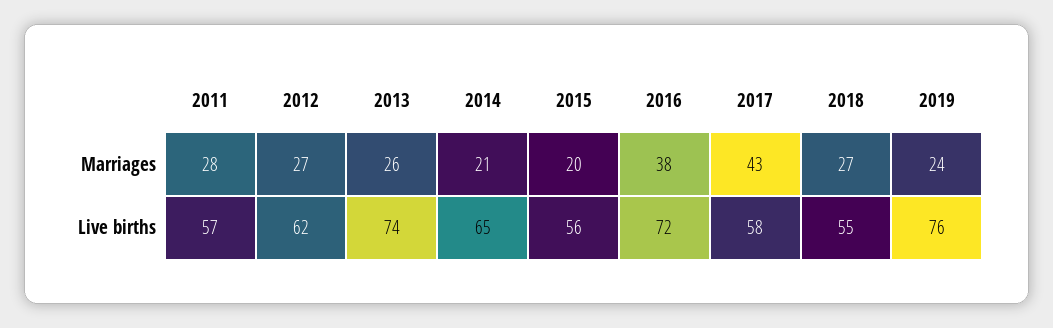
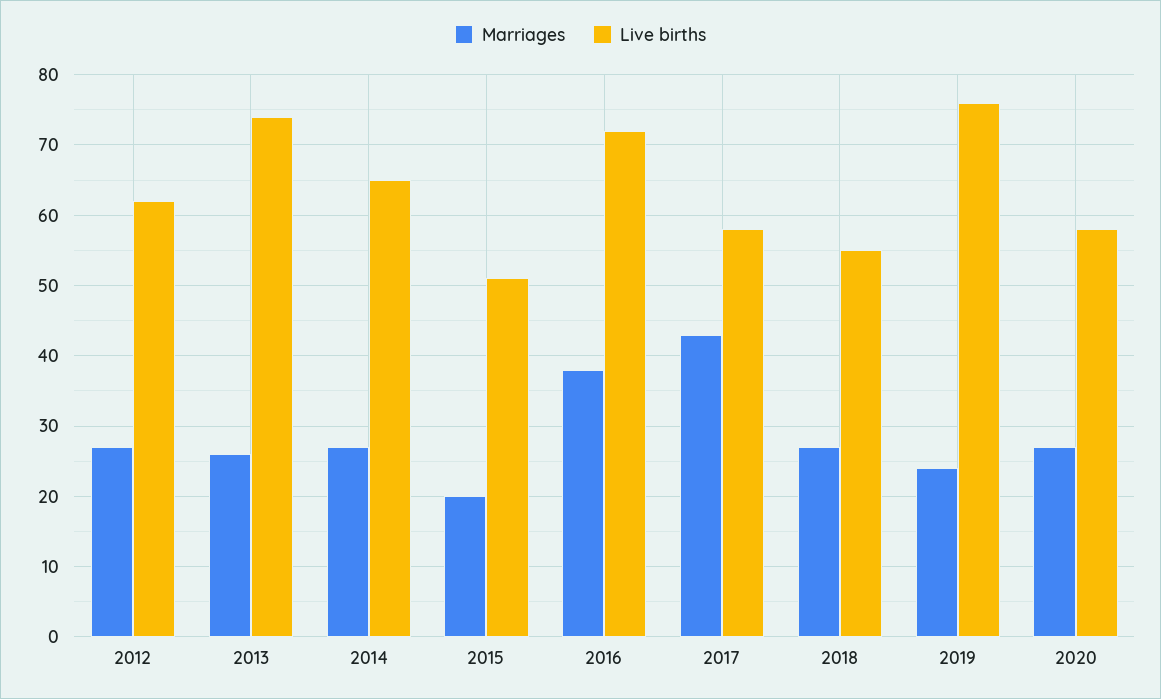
Marriages, 2011: 28 -> none
Marriages, 2014: 21 -> 27
Live births, 2011: 57 -> none
Live births, 2015: 56 -> 51
Marriages, 2020: none -> 27
Live births, 2020: none -> 58

